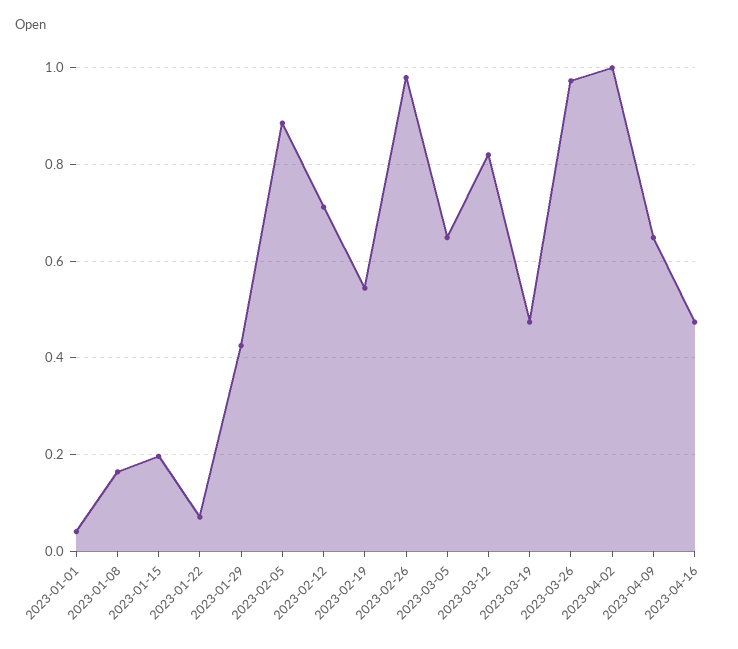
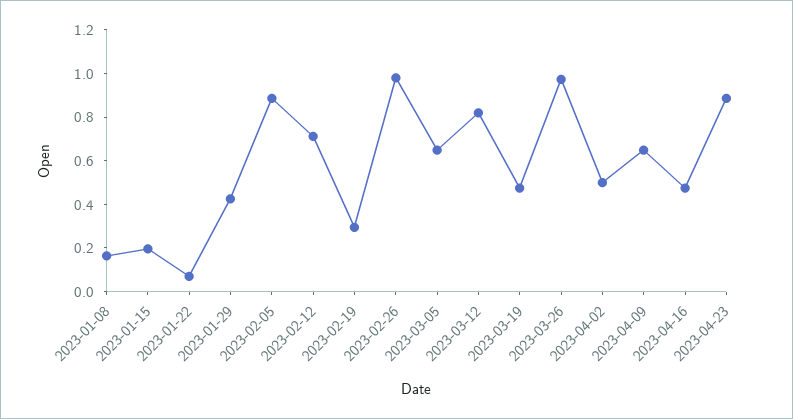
2023-01-01: 0.04 -> none
2023-02-19: 0.54 -> 0.3
2023-04-02: 1 -> 0.5
2023-04-23: none -> 0.9

